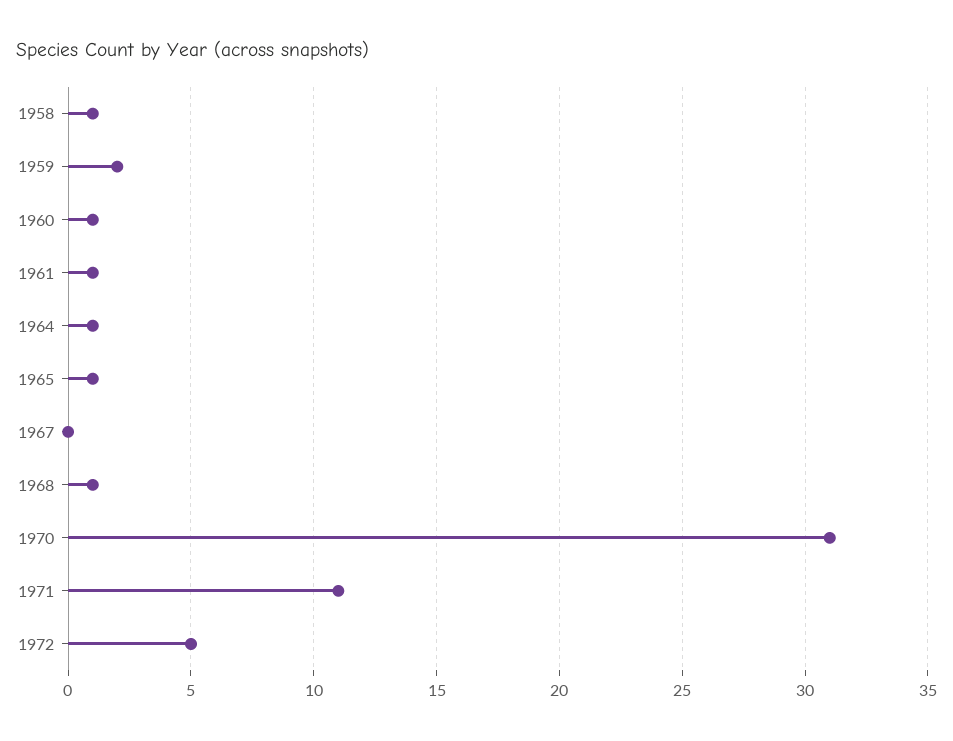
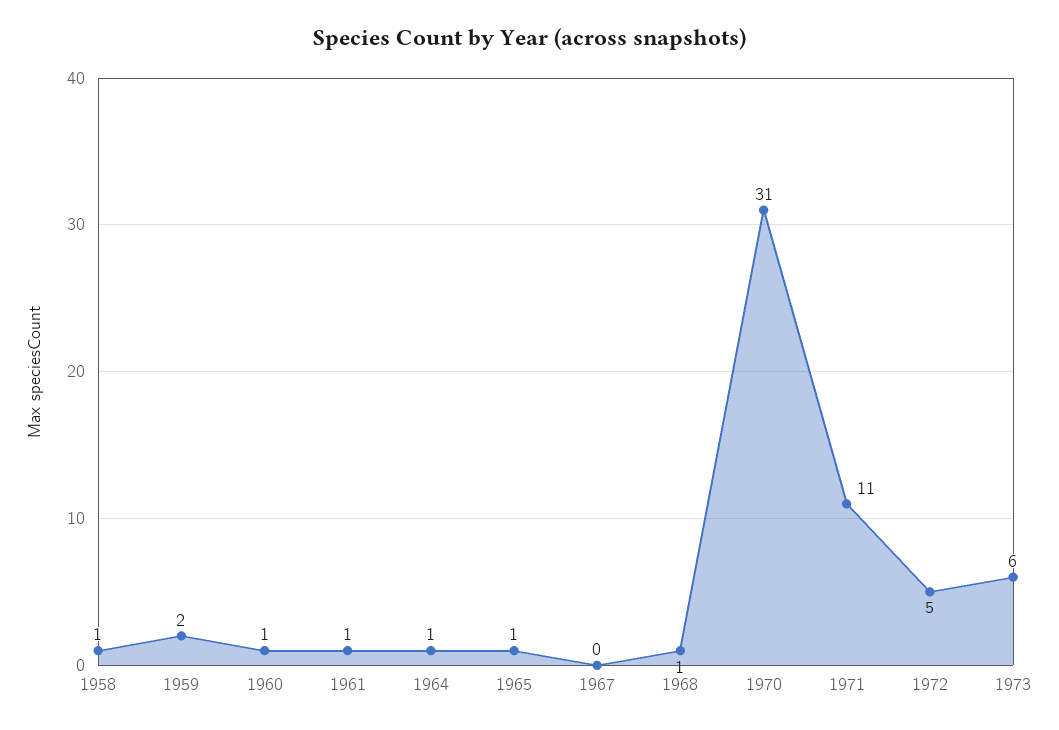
1973: none -> 6

